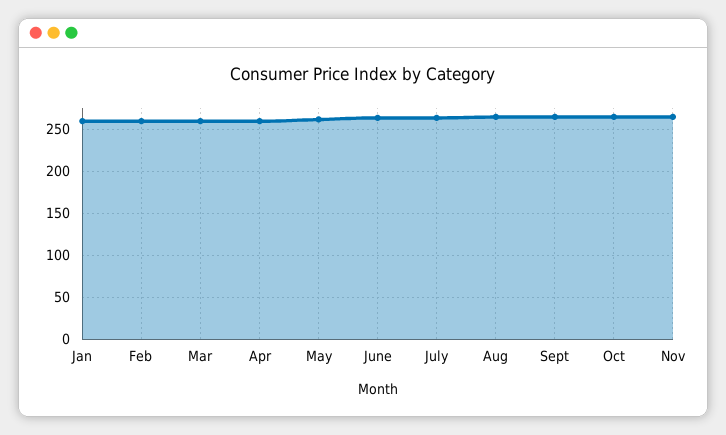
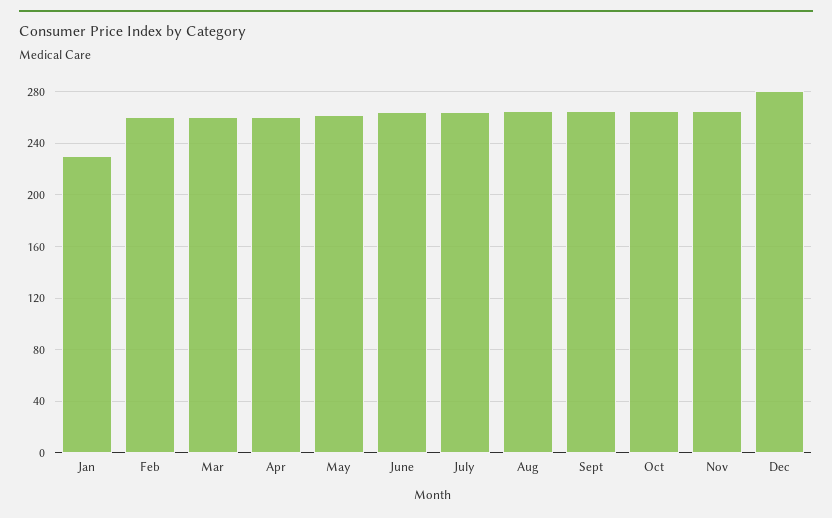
Jan: 260 -> 230
Dec: none -> 280

